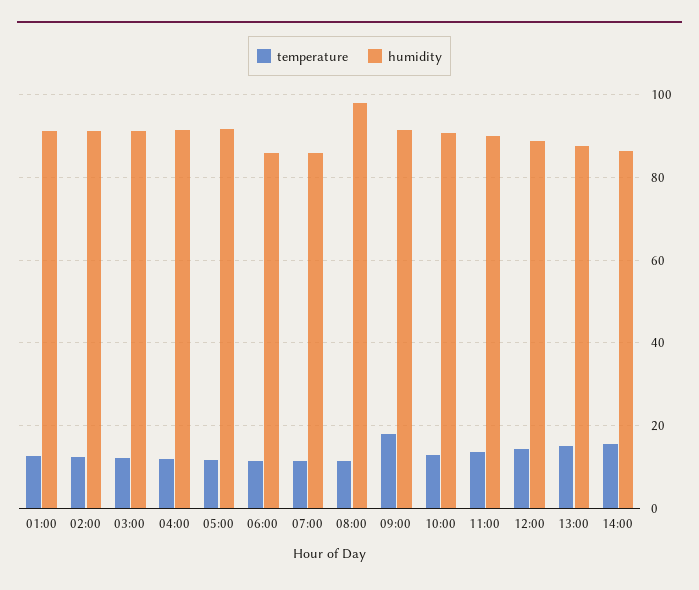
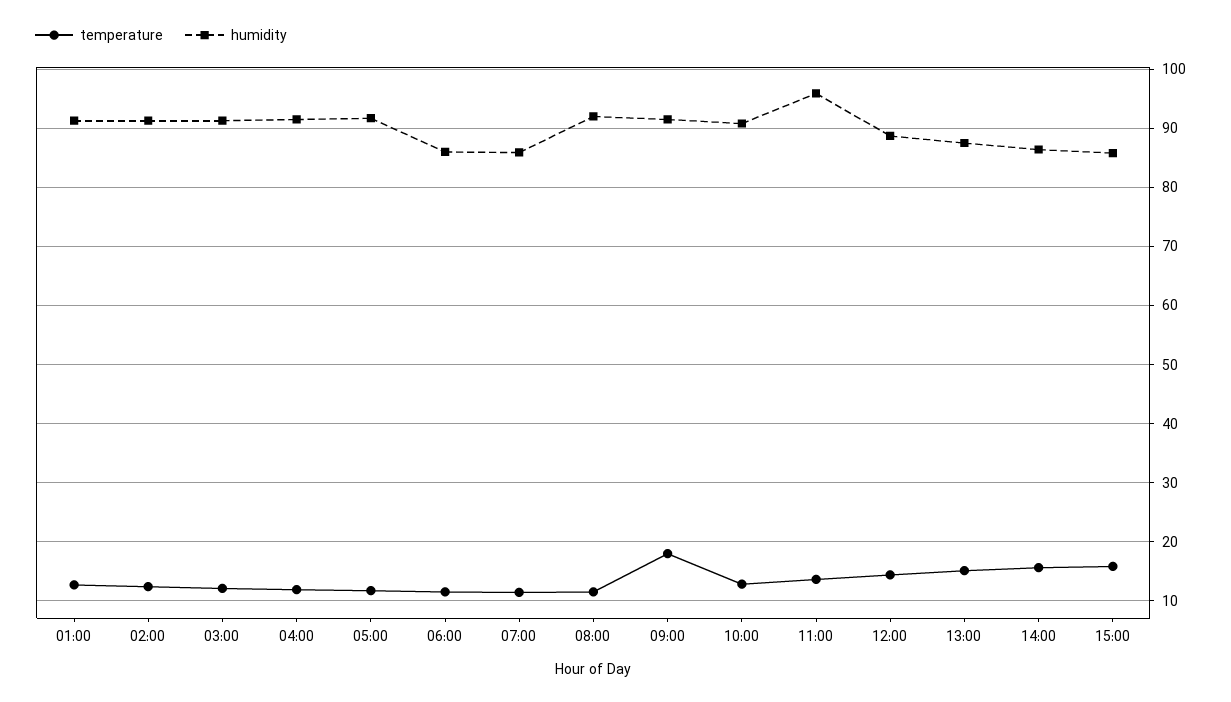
humidity, 08:00: 98 -> 92
humidity, 11:00: 90 -> 96
temperature, 15:00: none -> 16
humidity, 15:00: none -> 86

